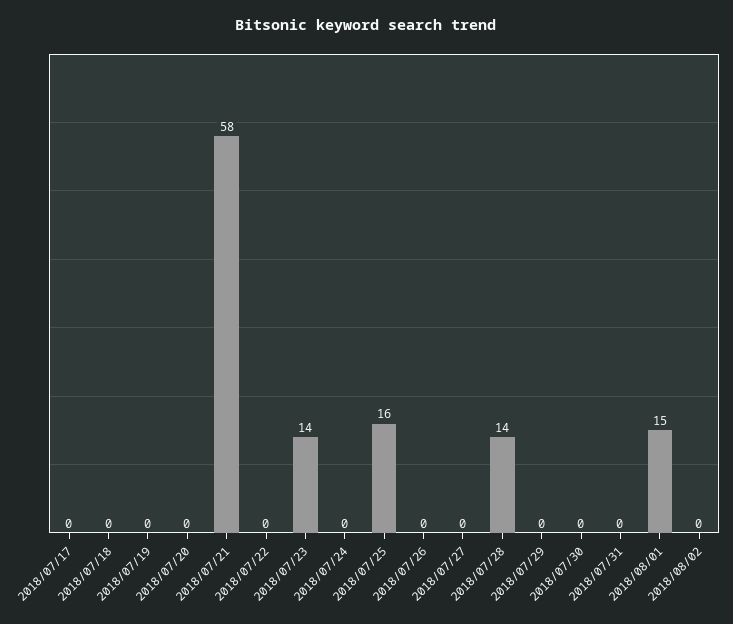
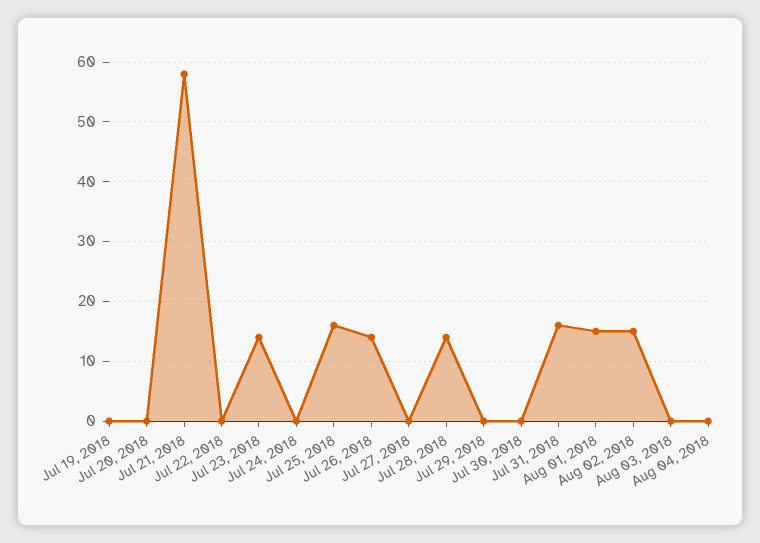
2018/07/17: 0 -> none
2018/07/18: 0 -> none
2018/07/26: 0 -> 15
2018/07/31: 0 -> 15
2018/08/02: 0 -> 15
Aug 03, 2018: none -> 0
Aug 04, 2018: none -> 0

